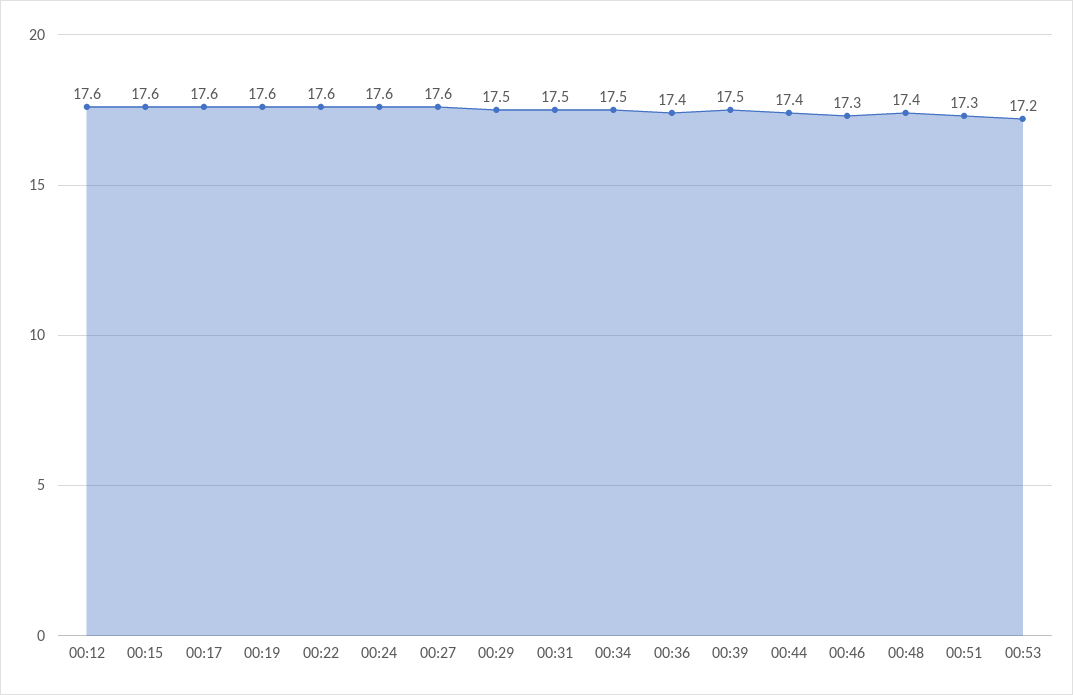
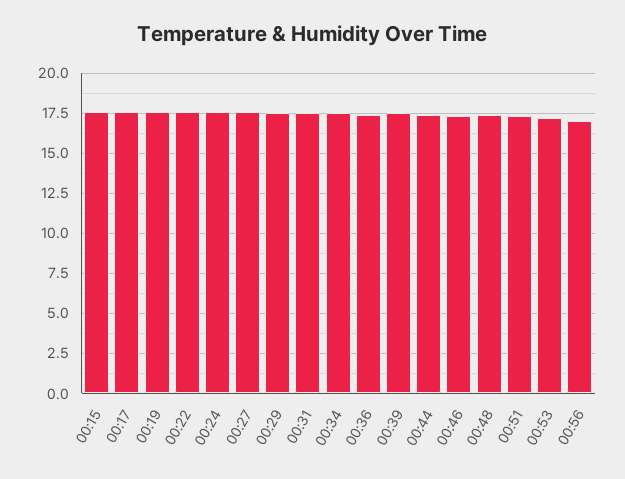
00:12: 17.6 -> none
00:56: none -> 17

